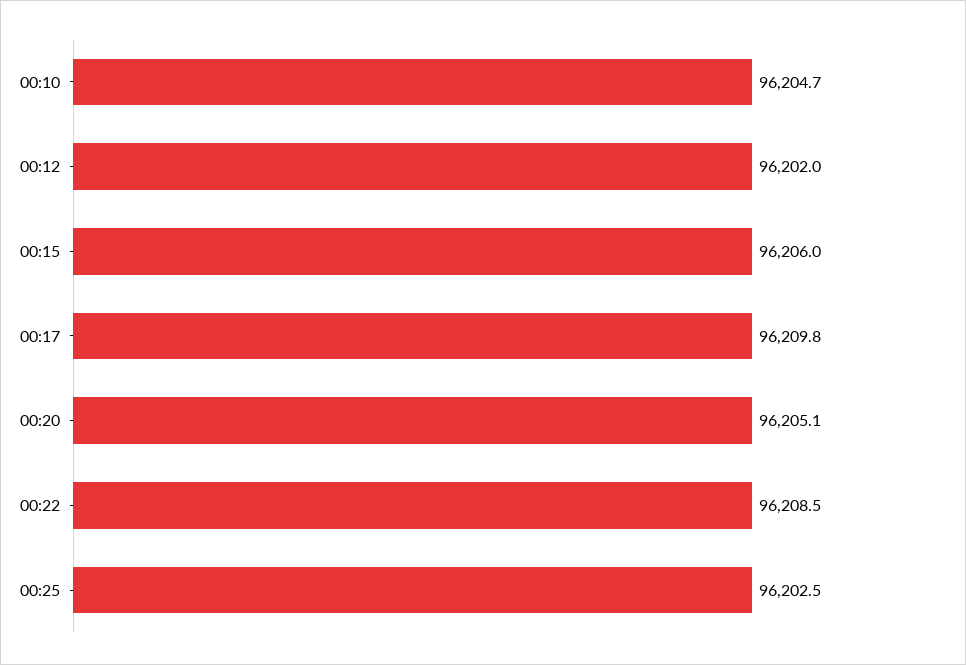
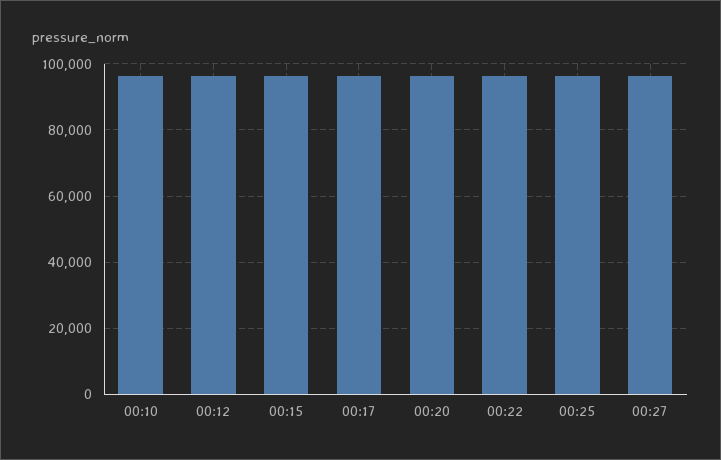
00:27: none -> 96000

